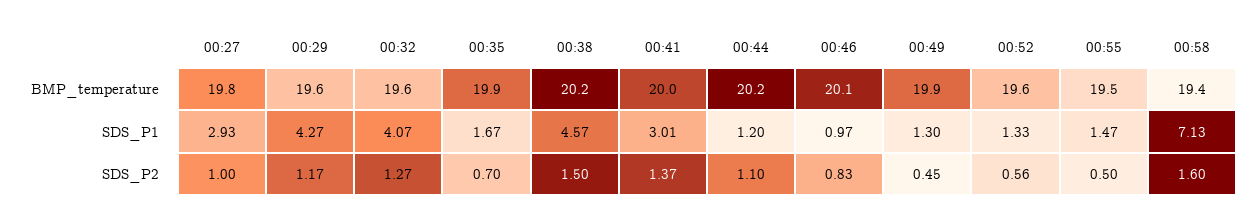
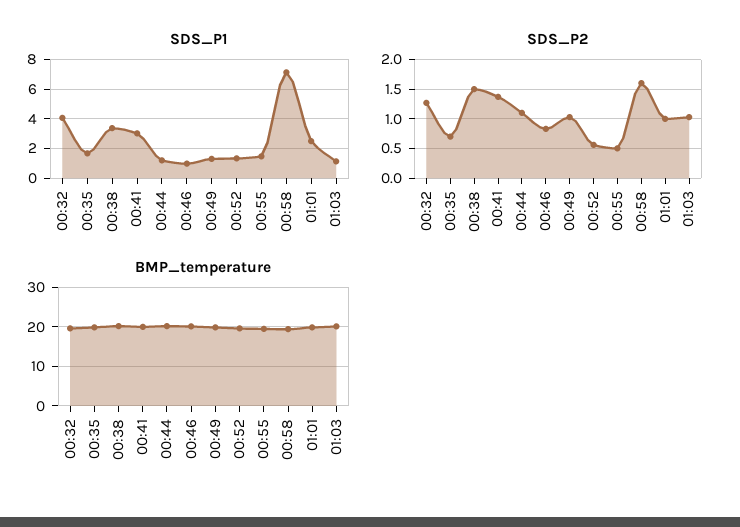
BMP_temperature, 00:27: 19.8 -> none
BMP_temperature, 00:29: 19.6 -> none
SDS_P1, 00:27: 2.93 -> none
SDS_P1, 00:29: 4.27 -> none
SDS_P1, 00:38: 4.57 -> 3.5
SDS_P2, 00:27: 1 -> none
SDS_P2, 00:29: 1.17 -> none
SDS_P2, 00:49: 0.45 -> 1
SDS_P1, 01:01: none -> 2.5
SDS_P1, 01:03: none -> 1
SDS_P2, 01:01: none -> 1
SDS_P2, 01:03: none -> 1
BMP_temperature, 01:01: none -> 20
BMP_temperature, 01:03: none -> 20

